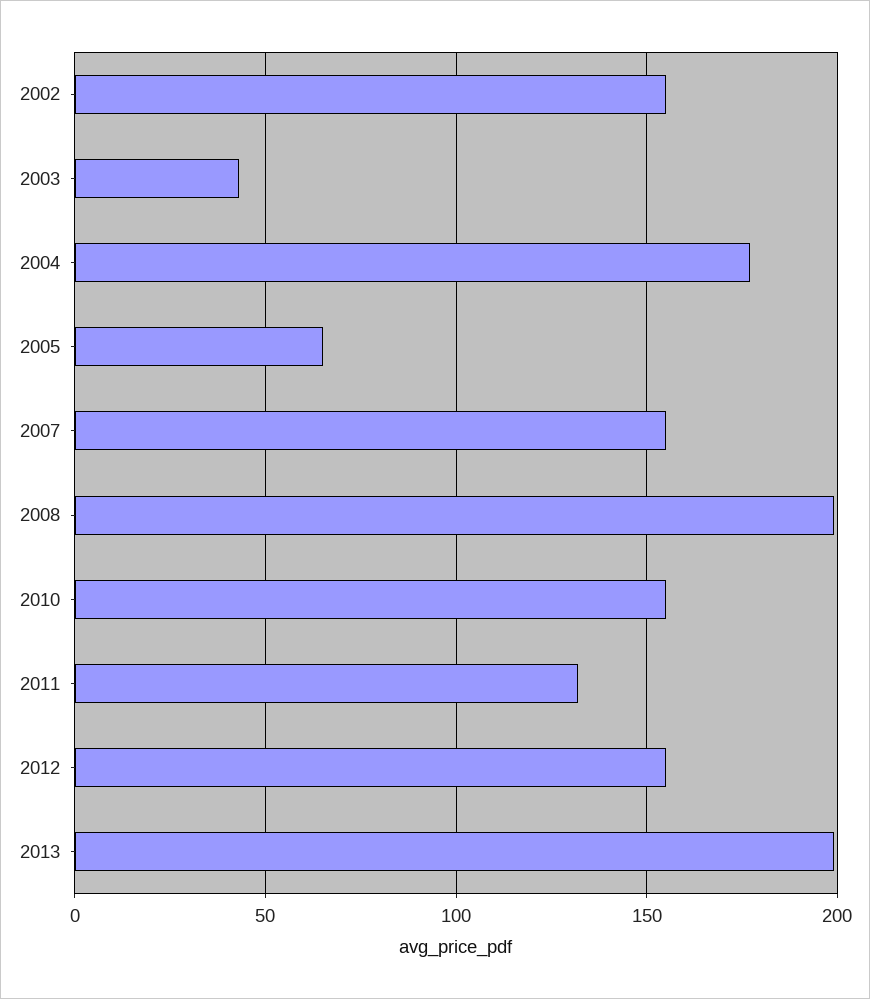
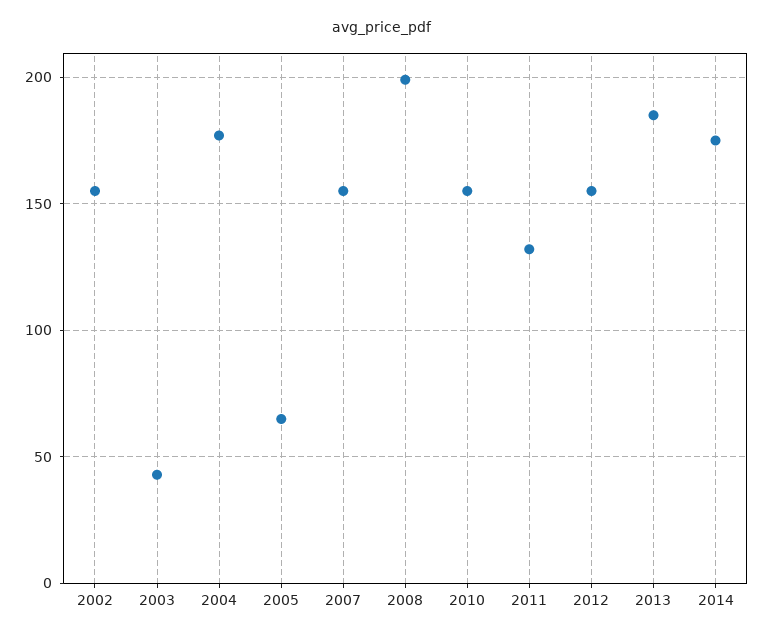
2013: 200 -> 185
2014: none -> 175

